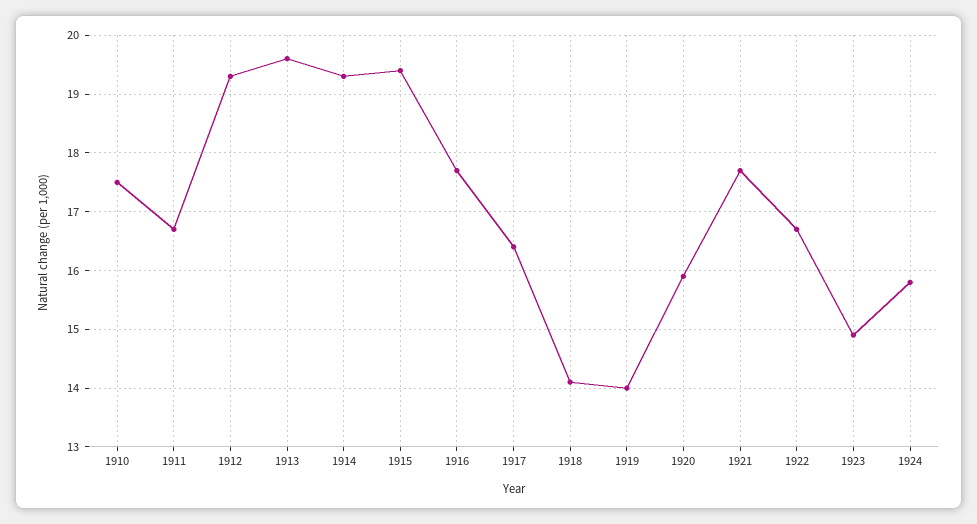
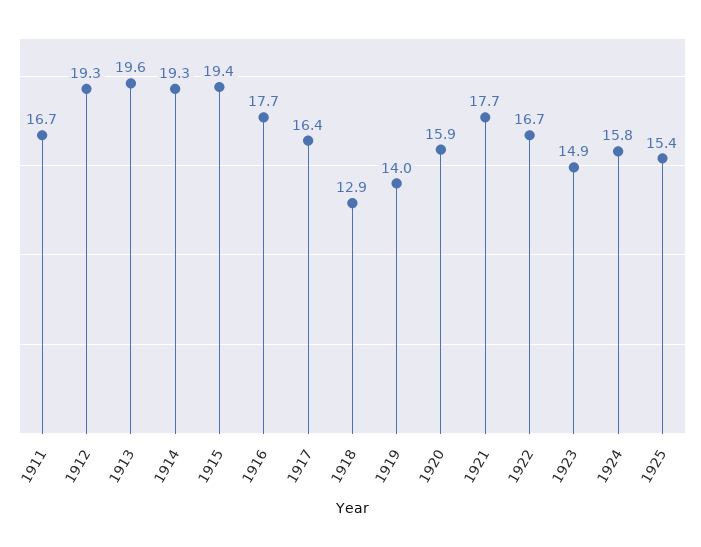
1910: 17.5 -> none
1918: 14 -> 12.9
1925: none -> 15.4

